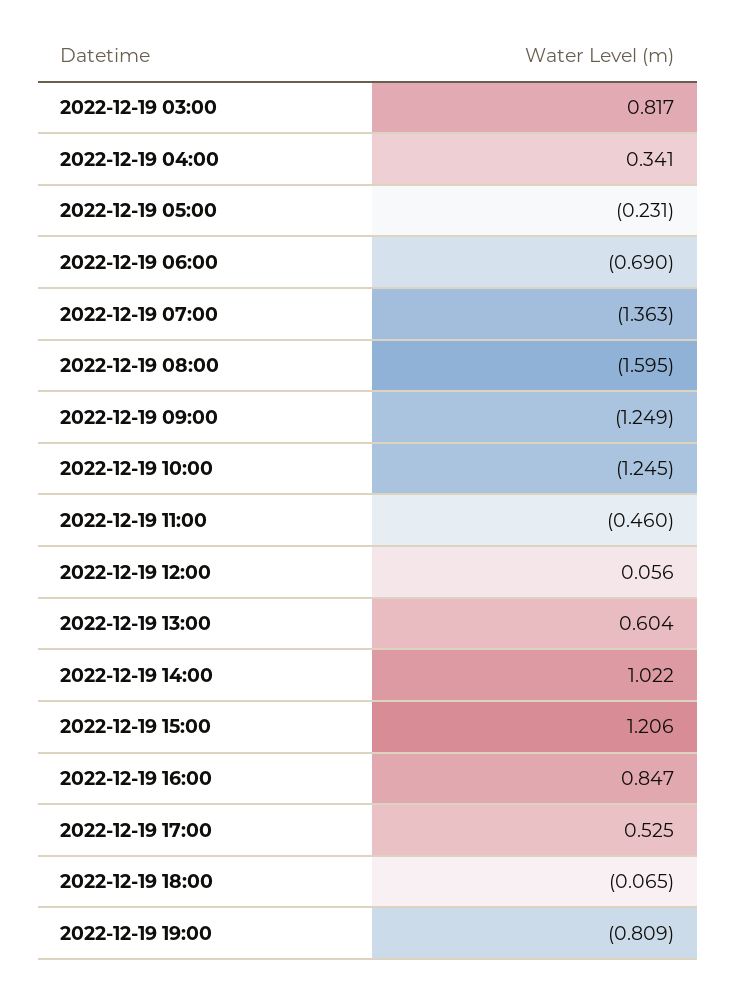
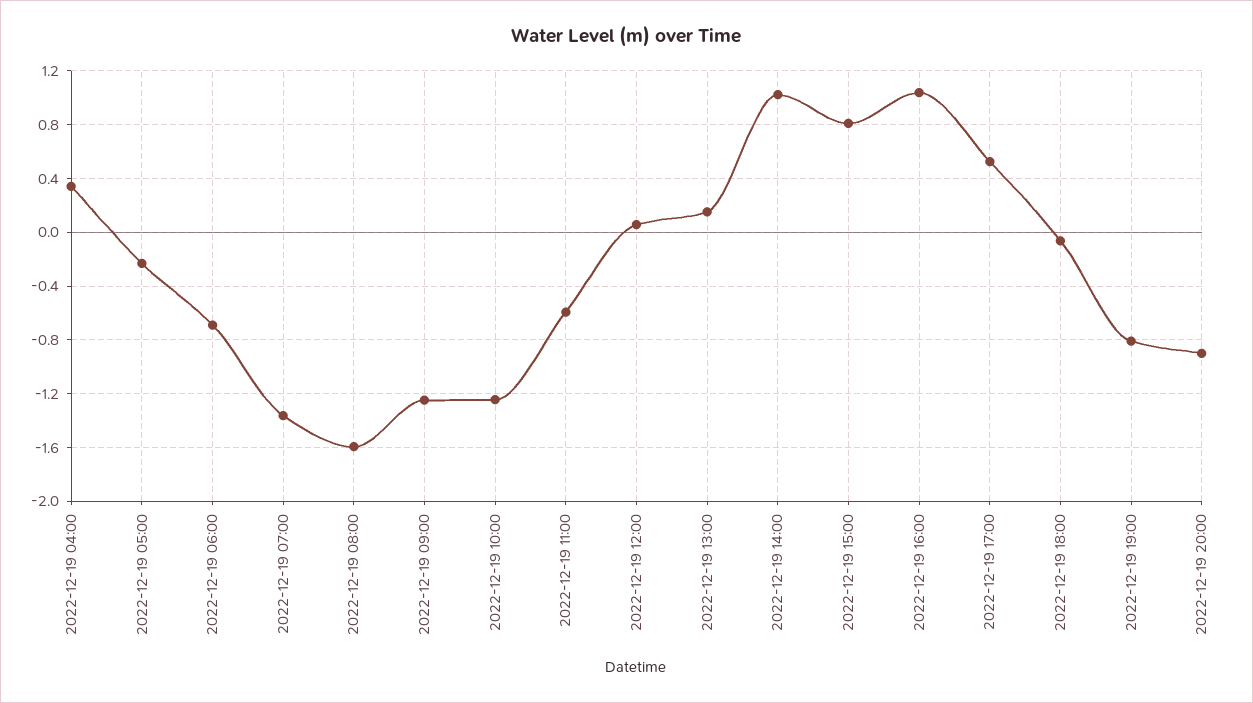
2022-12-19 03:00: 0.817 -> none
2022-12-19 11:00: -0.46 -> -0.6
2022-12-19 13:00: 0.604 -> 0.15
2022-12-19 15:00: 1.206 -> 0.8
2022-12-19 16:00: 0.847 -> 1.05
2022-12-19 20:00: none -> -0.9

